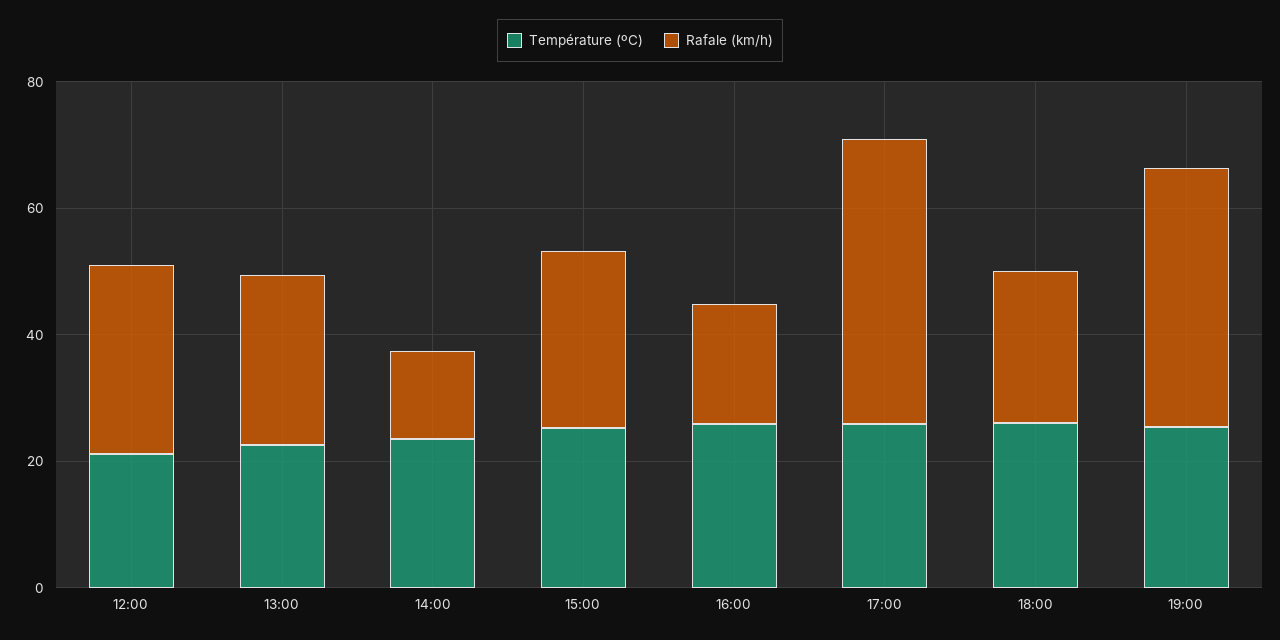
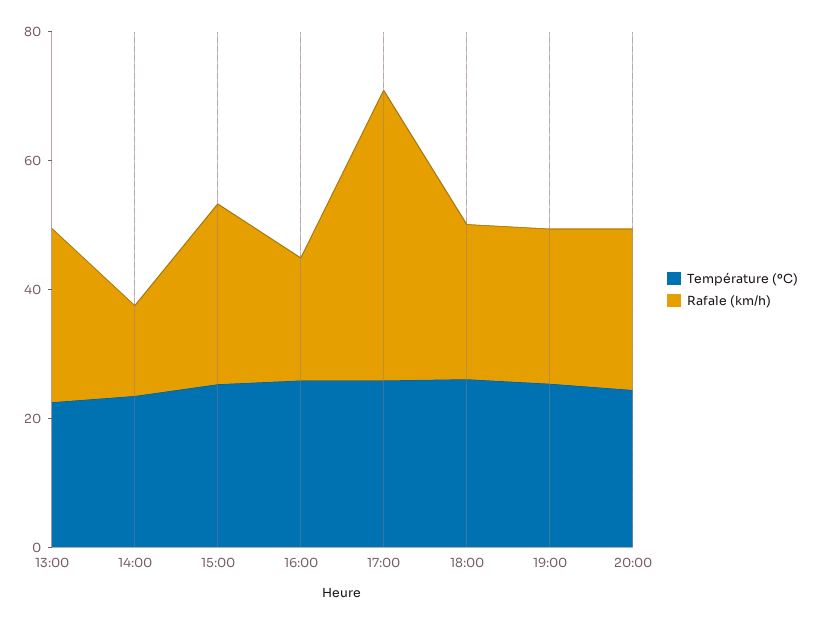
Température (ºC), 12:00: 20 -> none
Rafale (km/h), 12:00: 30 -> none
Rafale (km/h), 19:00: 40 -> 25
Température (ºC), 20:00: none -> 25
Rafale (km/h), 20:00: none -> 25

